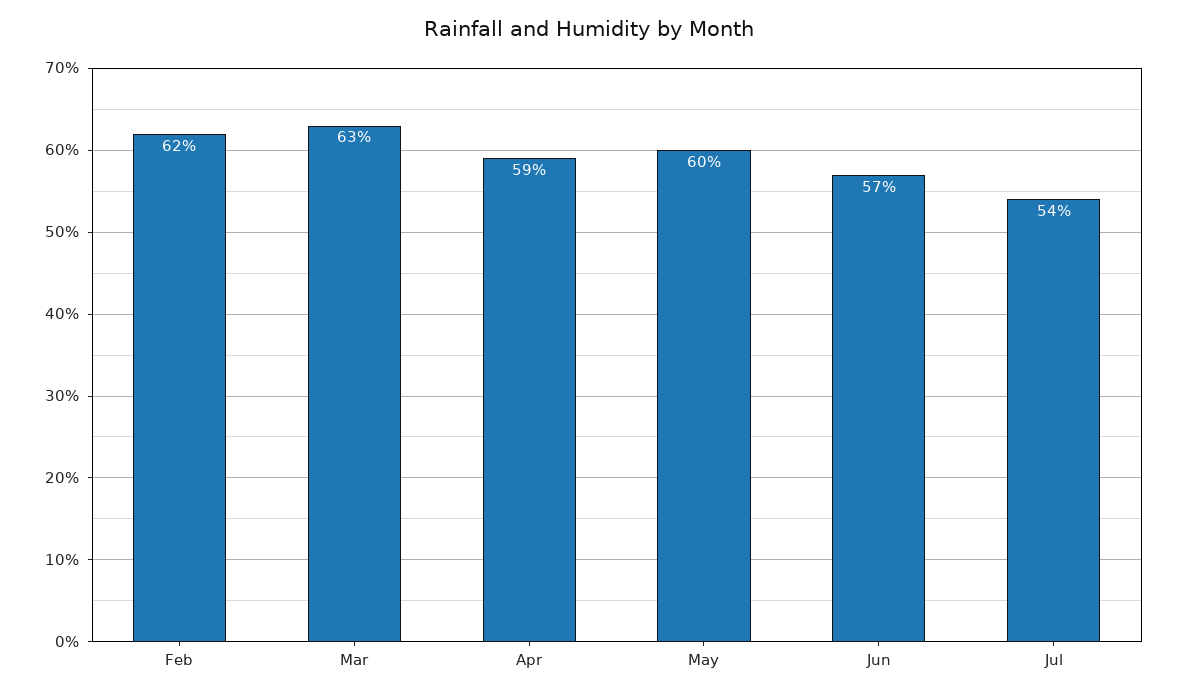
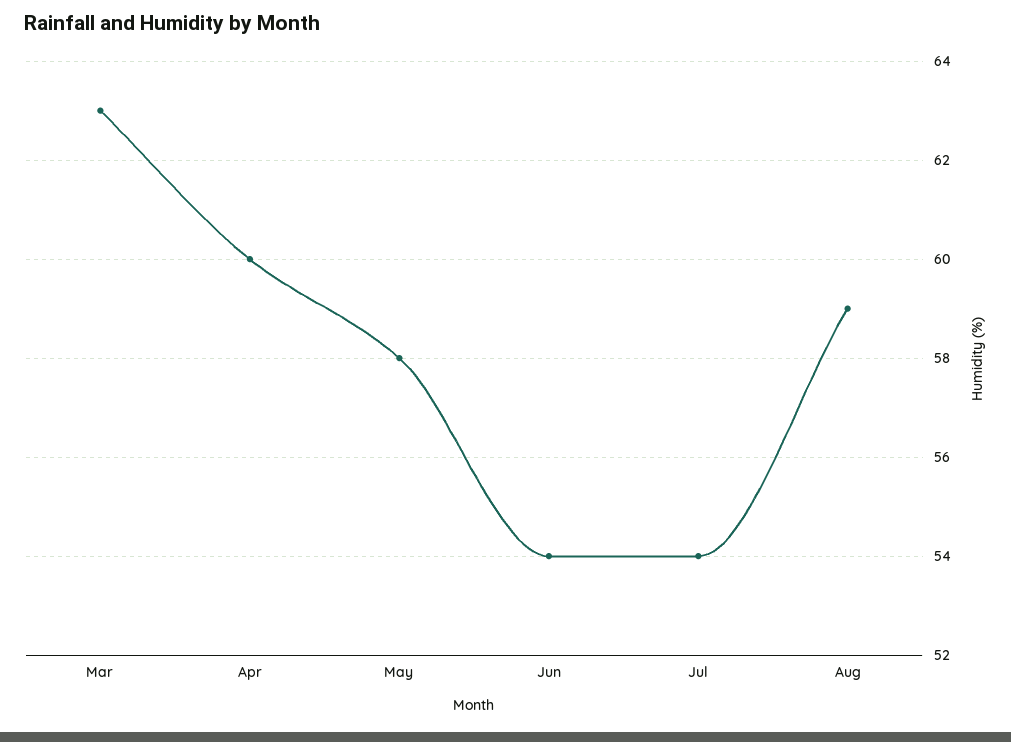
Feb: 62 -> none
Apr: 59 -> 60
May: 60 -> 58
Jun: 57 -> 54
Aug: none -> 59

